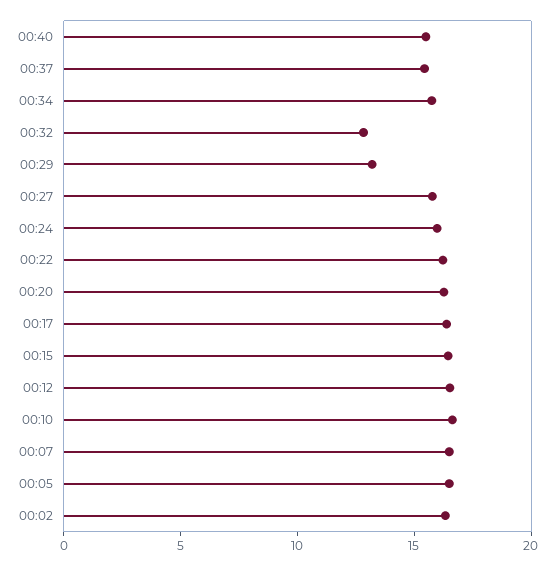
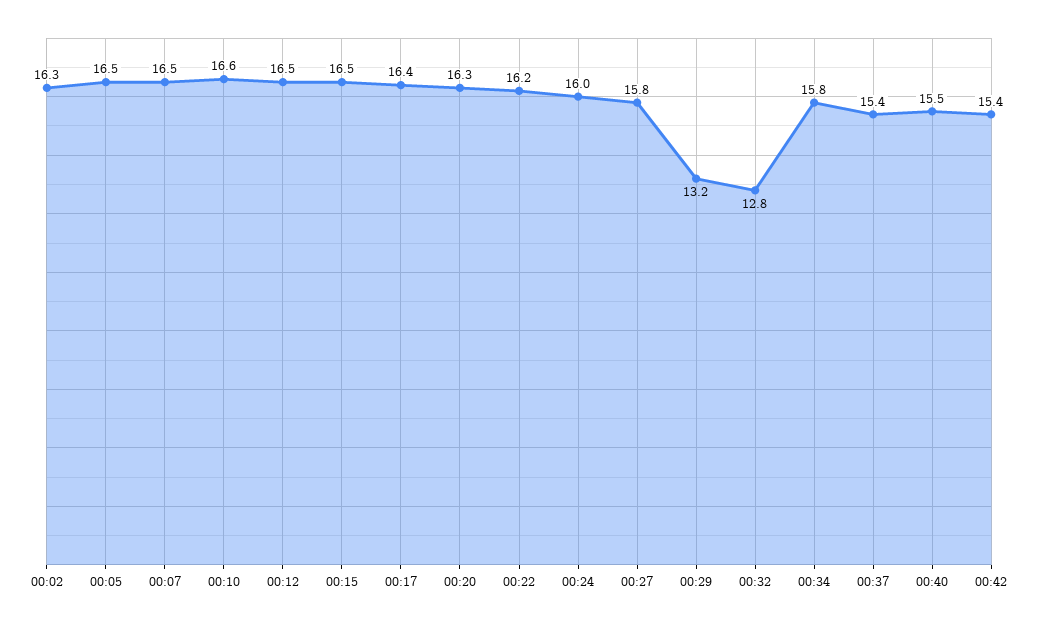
00:42: none -> 15.4

